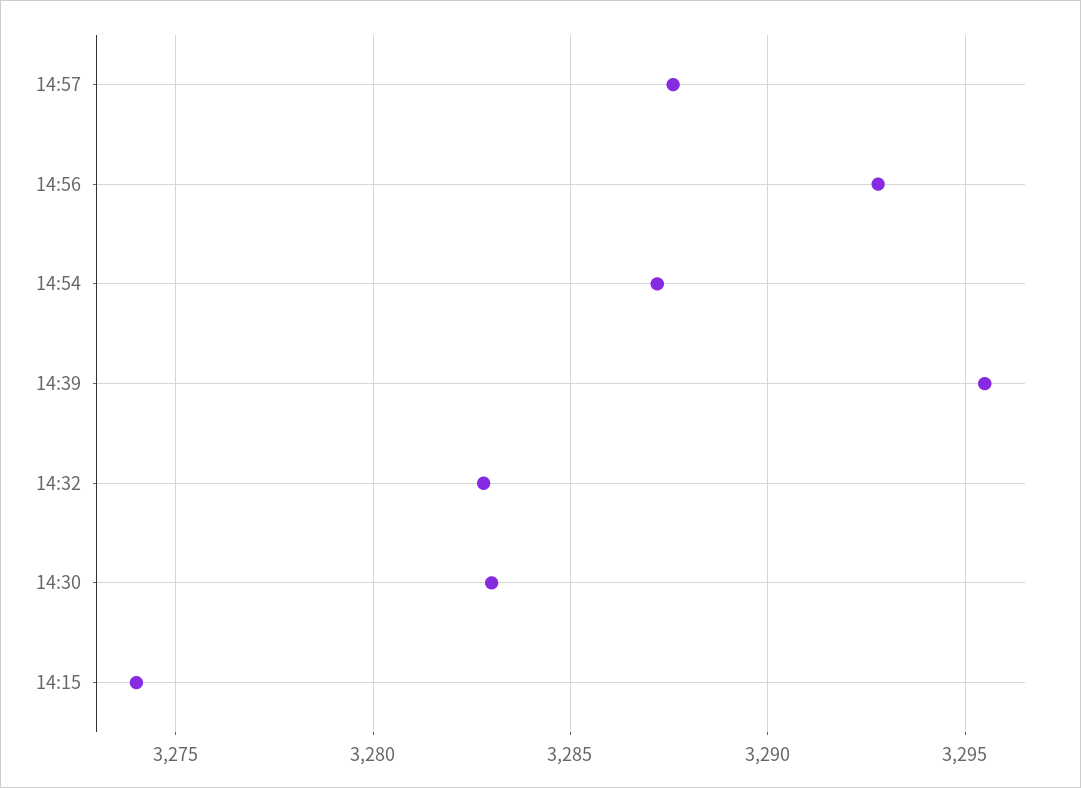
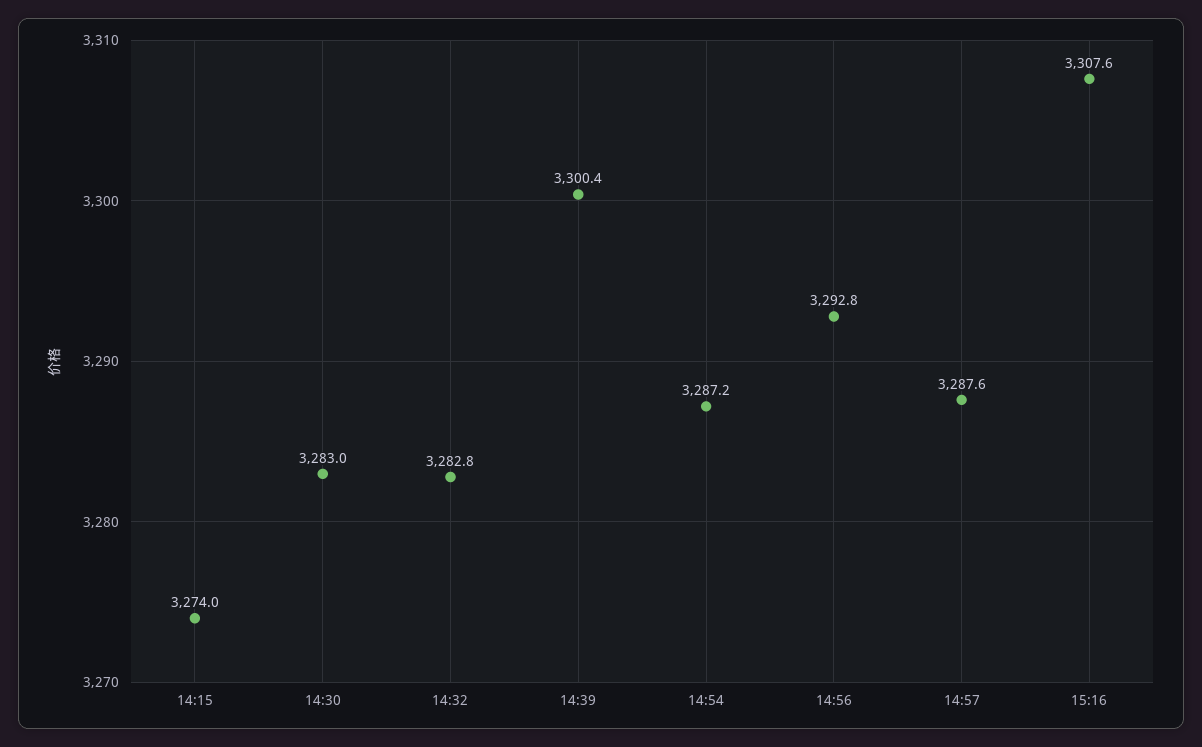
14:39: 3295.5 -> 3300.4
15:16: none -> 3307.6

